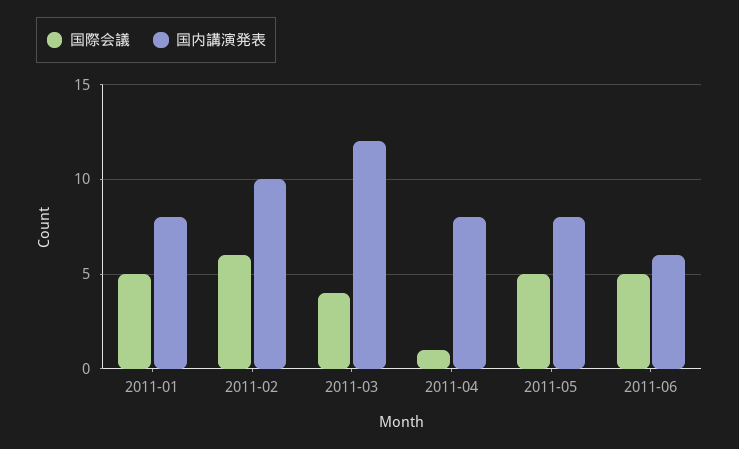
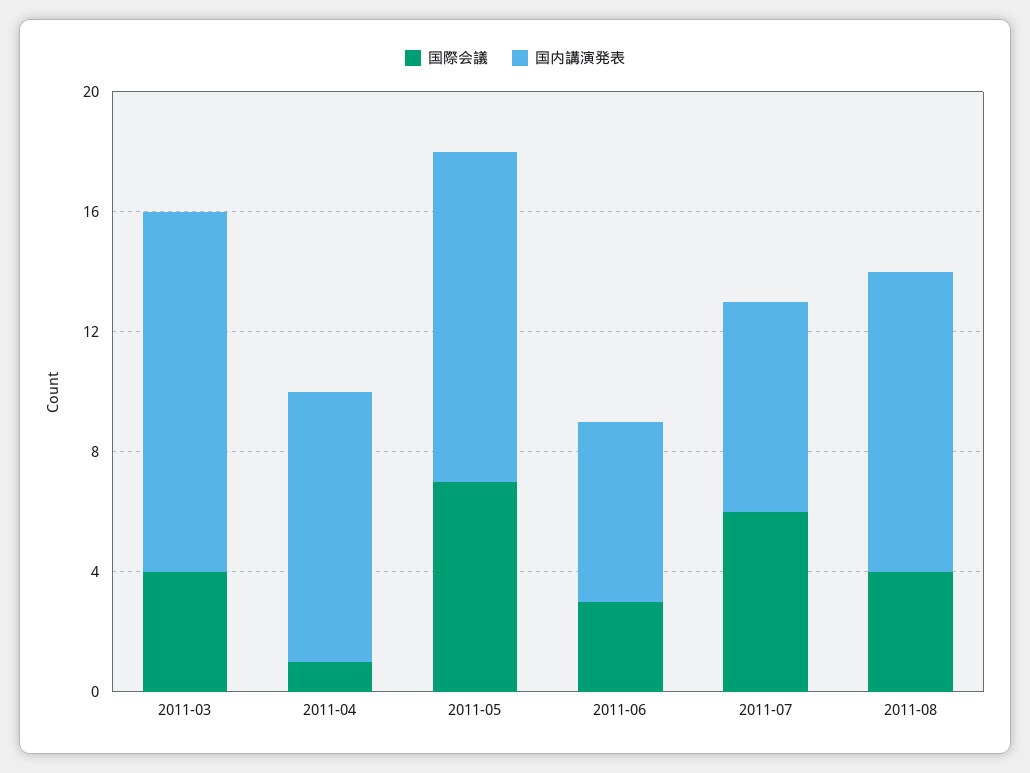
国際会議, 2011-01: 5 -> none
国内講演発表, 2011-01: 8 -> none
国際会議, 2011-02: 6 -> none
国内講演発表, 2011-02: 10 -> none
国内講演発表, 2011-04: 8 -> 9
国際会議, 2011-05: 5 -> 7
国内講演発表, 2011-05: 8 -> 11
国際会議, 2011-06: 5 -> 3
国際会議, 2011-07: none -> 6
国内講演発表, 2011-07: none -> 7
国際会議, 2011-08: none -> 4
国内講演発表, 2011-08: none -> 10

